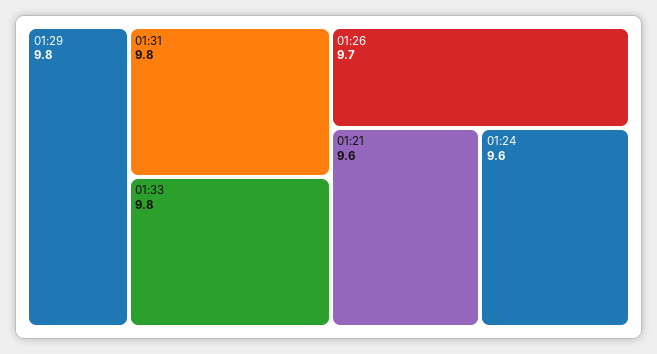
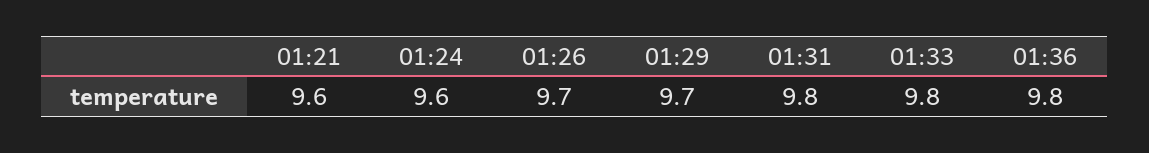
01:29: 9.8 -> 9.7
01:36: none -> 9.8

